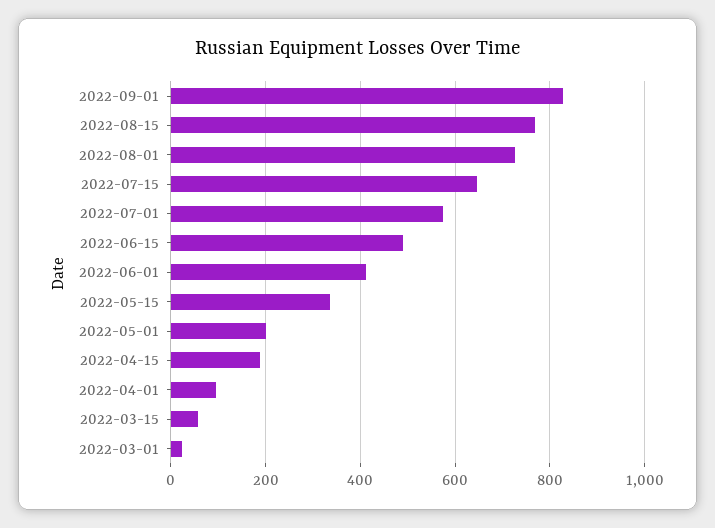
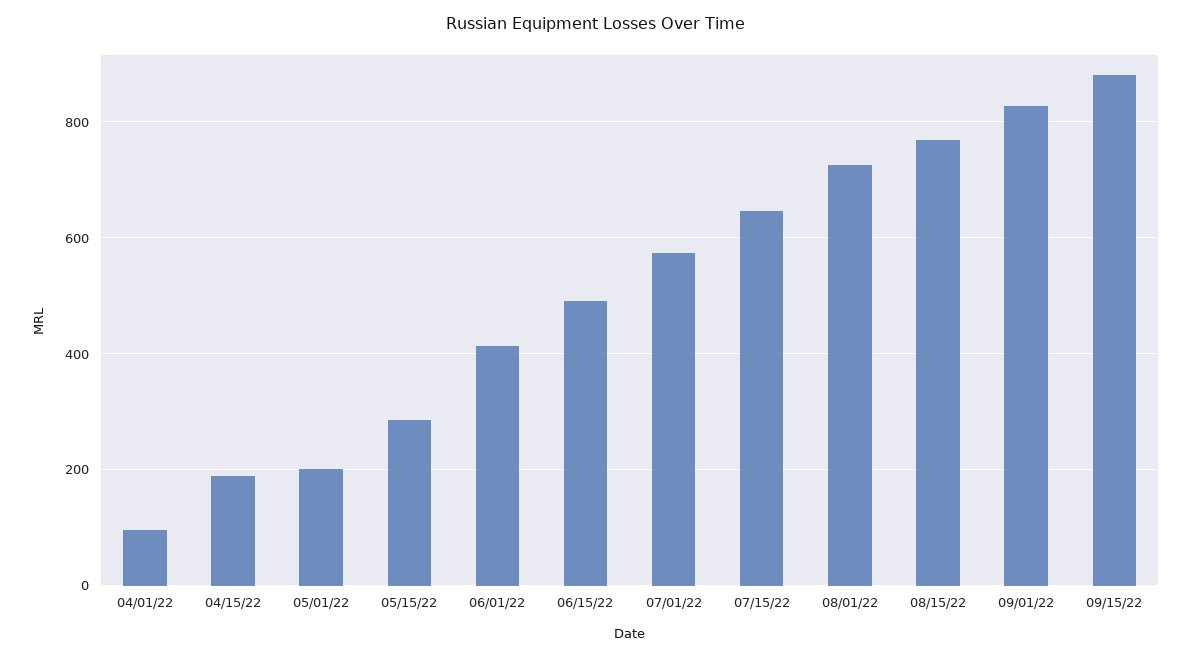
2022-05-15: 340 -> 280
2022-03-15: 60 -> none
2022-03-01: 20 -> none
09/15/22: none -> 880

